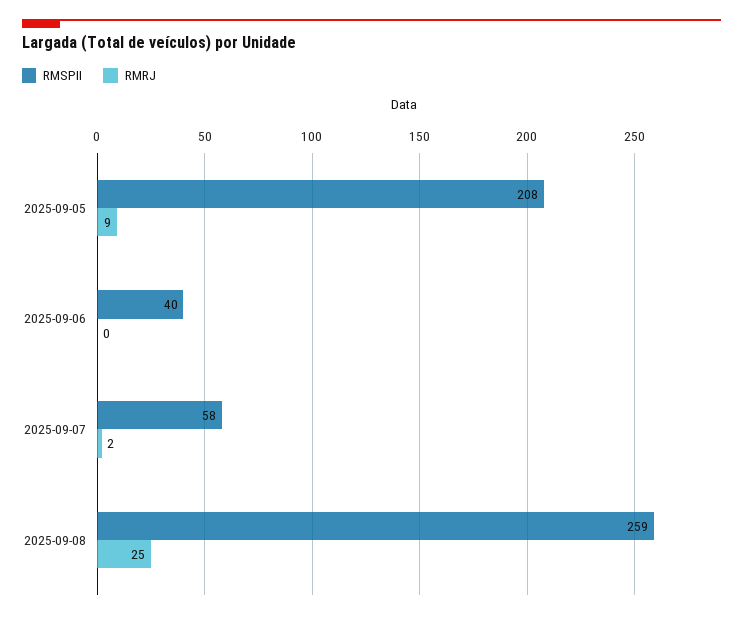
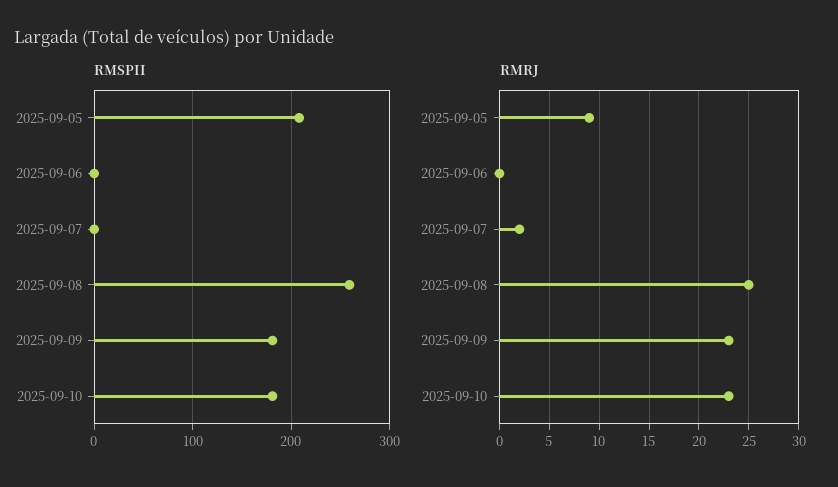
RMSPII, 2025-09-06: 40 -> 0
RMSPII, 2025-09-07: 58 -> 0
RMSPII, 2025-09-09: none -> 180
RMSPII, 2025-09-10: none -> 180
RMRJ, 2025-09-09: none -> 23
RMRJ, 2025-09-10: none -> 23

